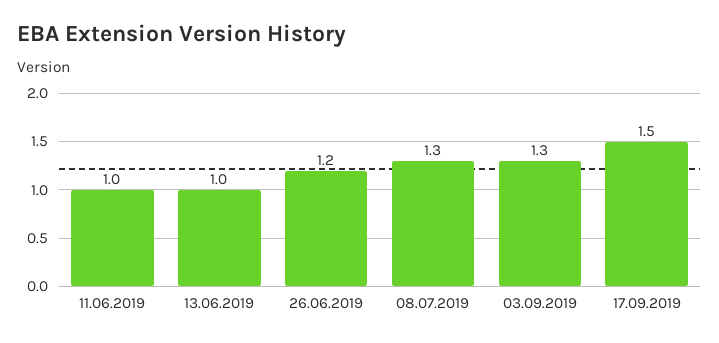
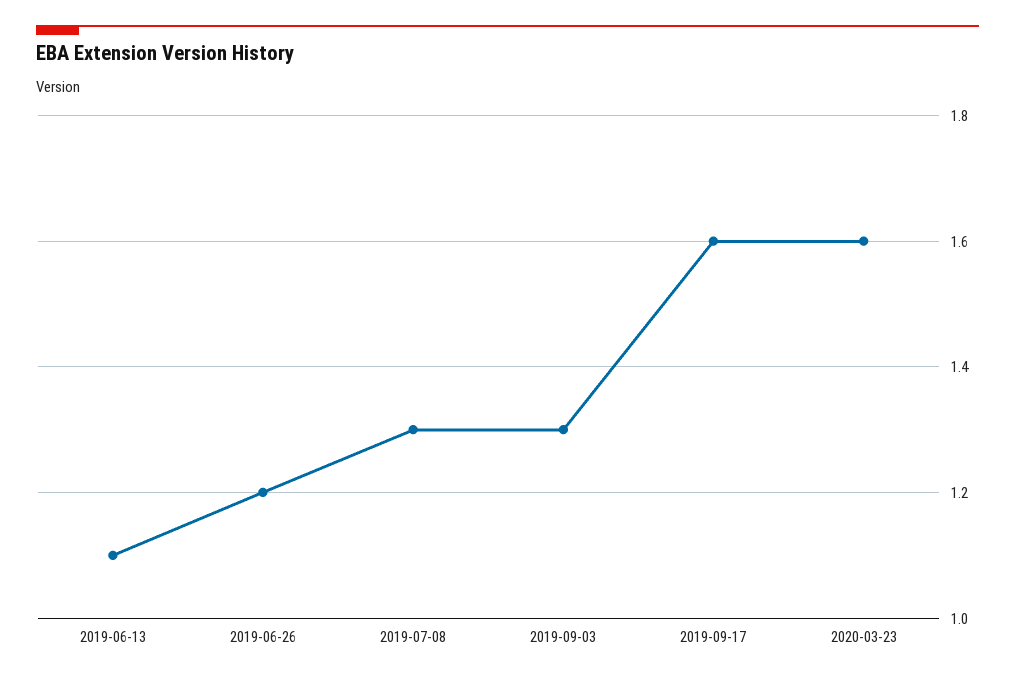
11.06.2019: 1 -> none
13.06.2019: 1 -> 1.1
17.09.2019: 1.5 -> 1.6
2020-03-23: none -> 1.6

